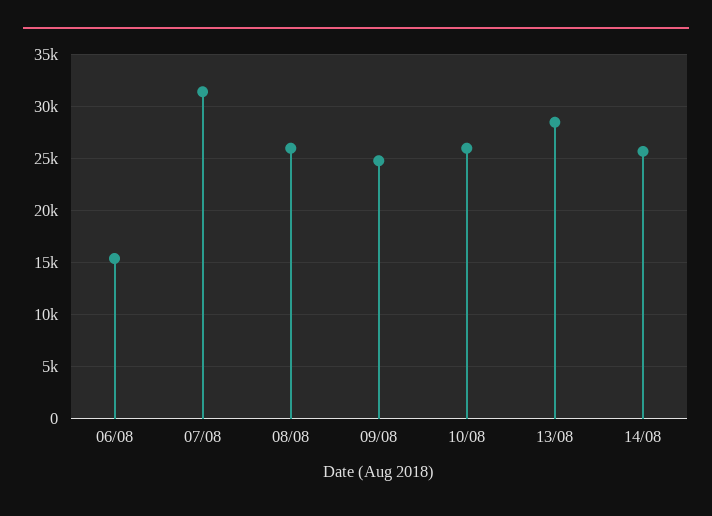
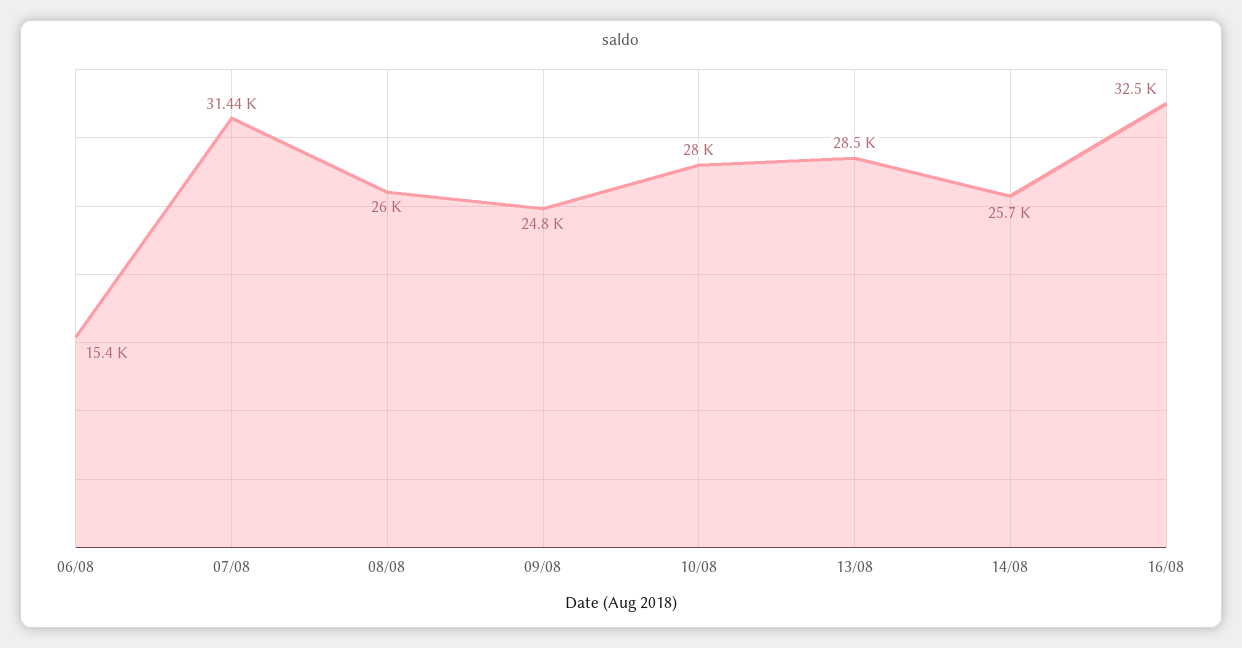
10/08: 26000 -> 28000
16/08: none -> 32500

